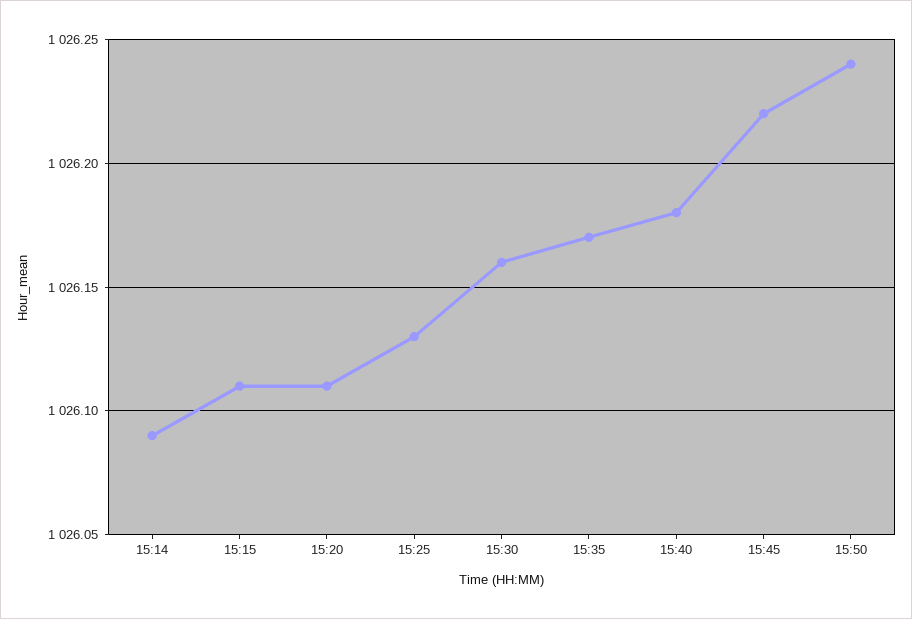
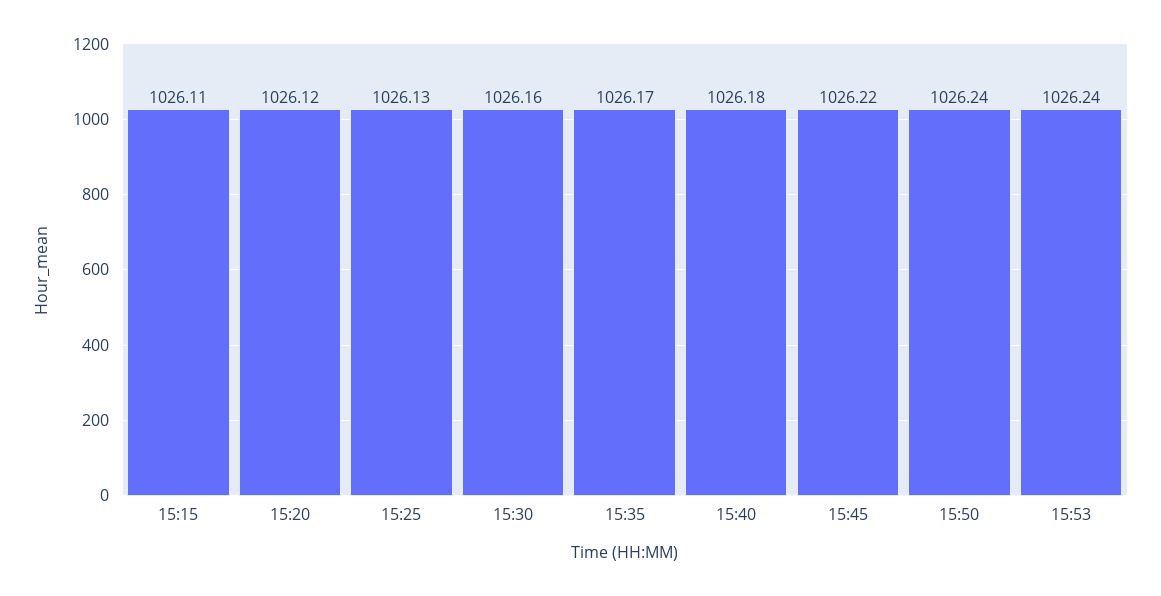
15:14: 1026.09 -> none
15:20: 1026.11 -> 1026.12
15:53: none -> 1026.24

